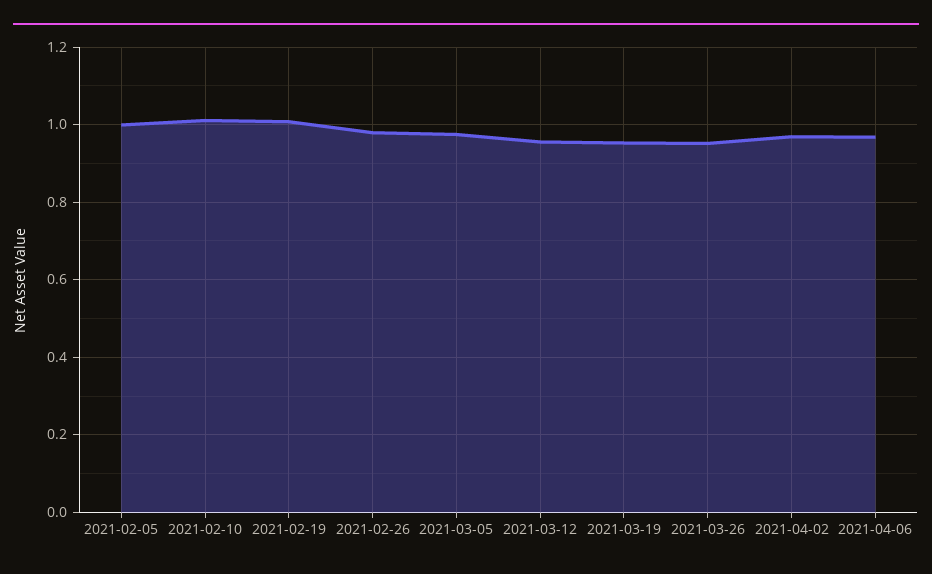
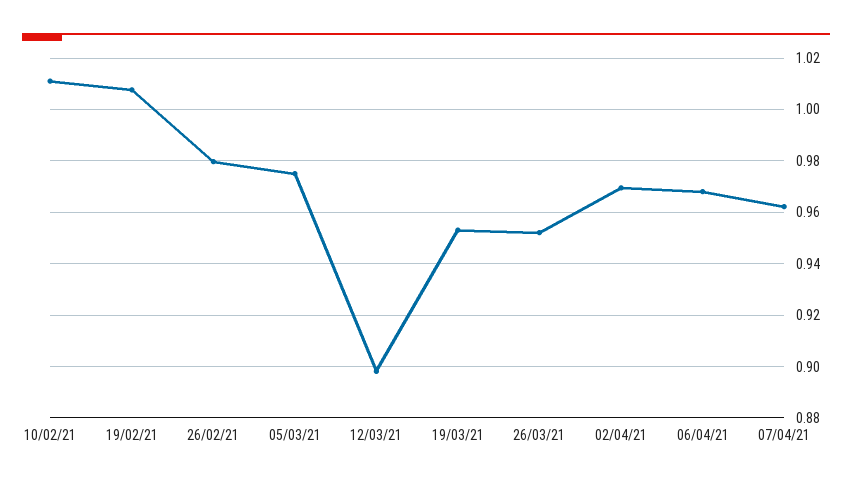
2021-02-05: 1 -> none
2021-03-12: 0.96 -> 0.8975
07/04/21: none -> 0.9625

